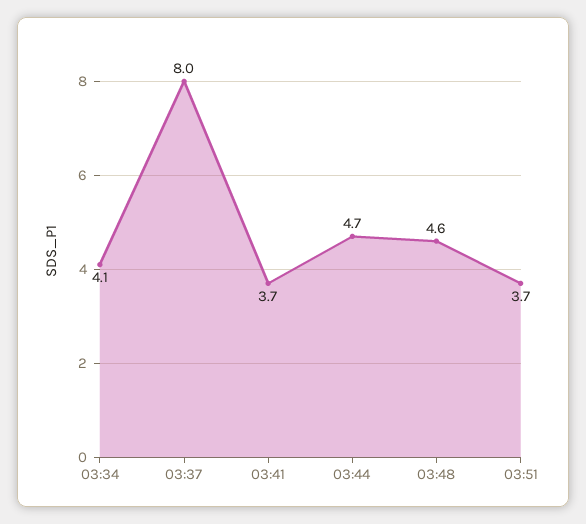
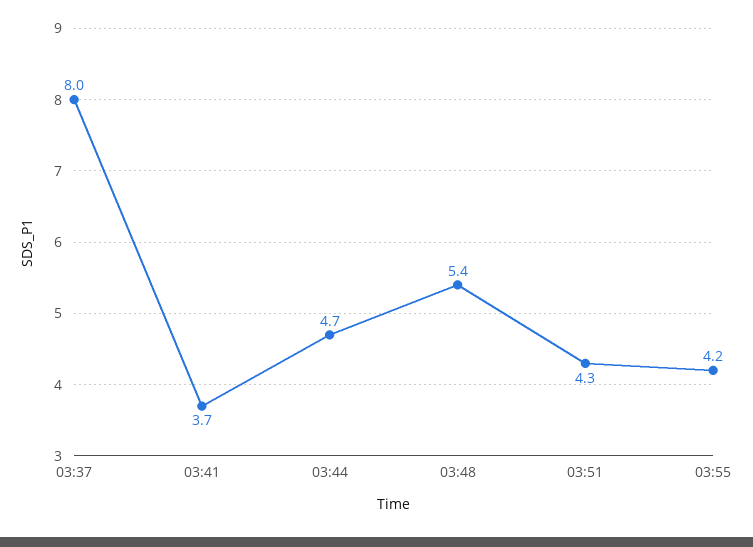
03:34: 4.1 -> none
03:48: 4.6 -> 5.4
03:51: 3.7 -> 4.3
03:55: none -> 4.2

